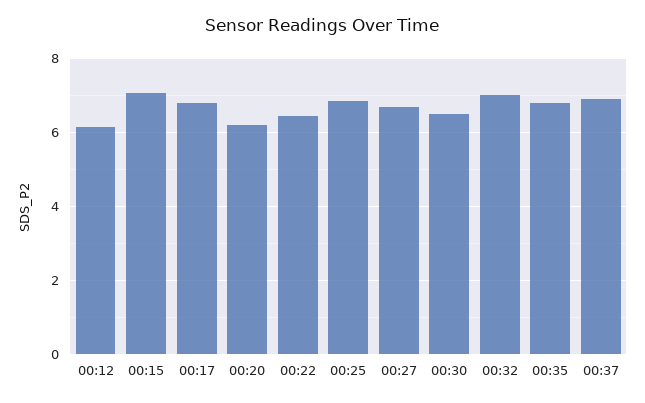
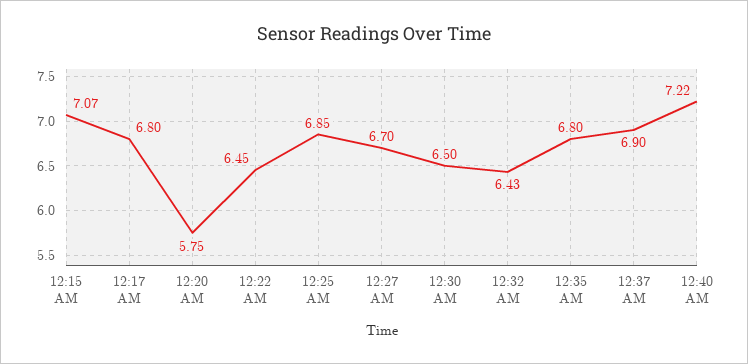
00:12: 6.2 -> none
00:20: 6.2 -> 5.75
00:32: 7 -> 6.43
12:40 AM: none -> 7.22

